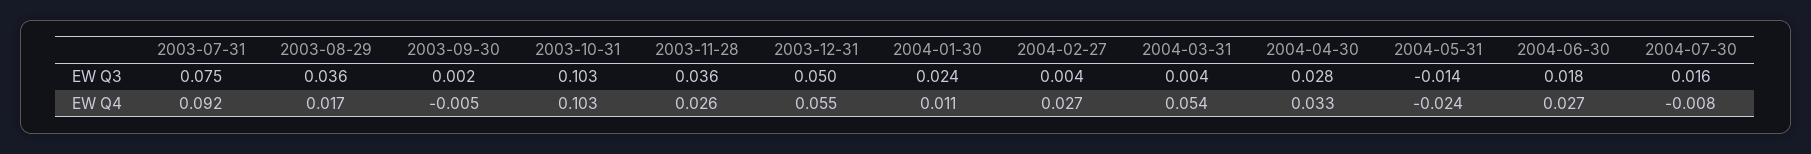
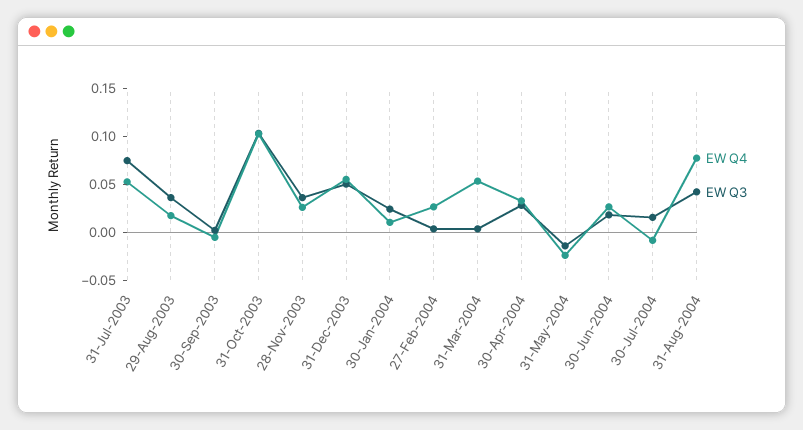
EW Q4, 2003-07-31: 0.092 -> 0.05
EW Q4, 31-Aug-2004: none -> 0.08
EW Q3, 31-Aug-2004: none -> 0.04

